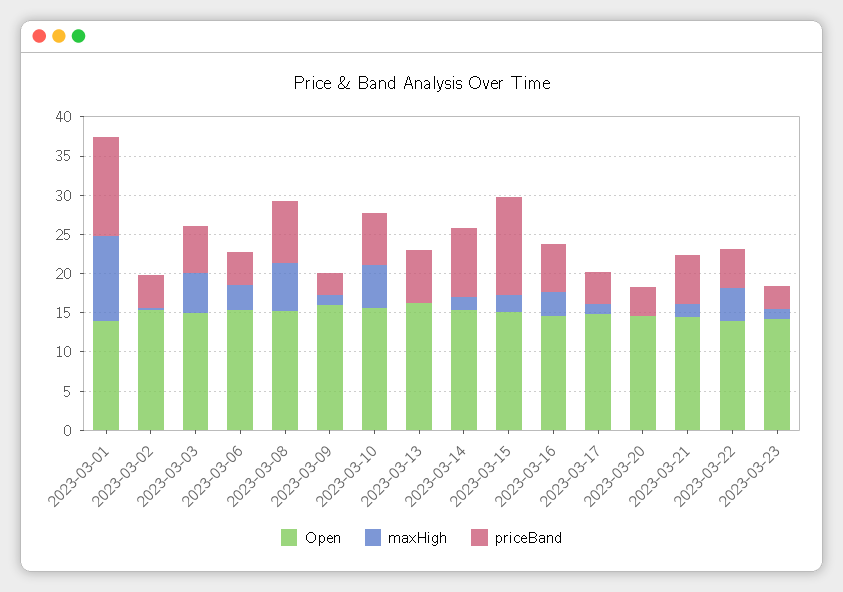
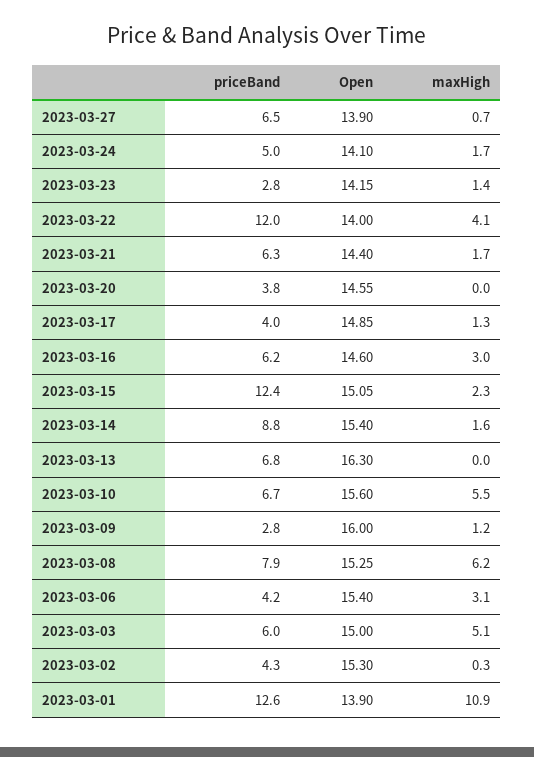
priceBand, 2023-03-22: 5 -> 12
priceBand, 2023-03-27: none -> 6.5
Open, 2023-03-27: none -> 13.9
maxHigh, 2023-03-27: none -> 0.7
priceBand, 2023-03-24: none -> 5
Open, 2023-03-24: none -> 14.1
maxHigh, 2023-03-24: none -> 1.7

